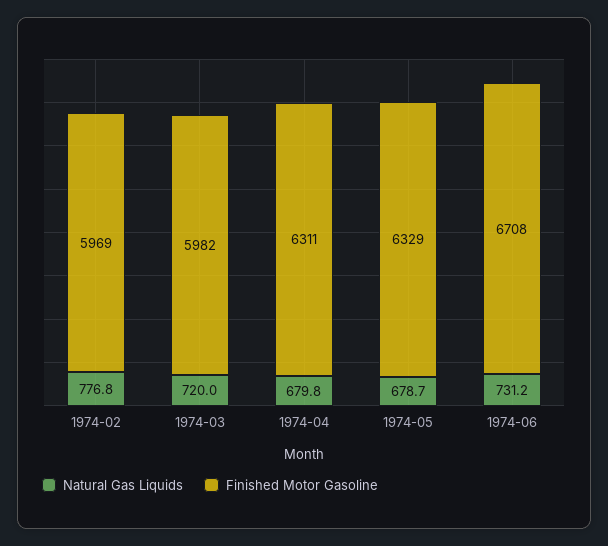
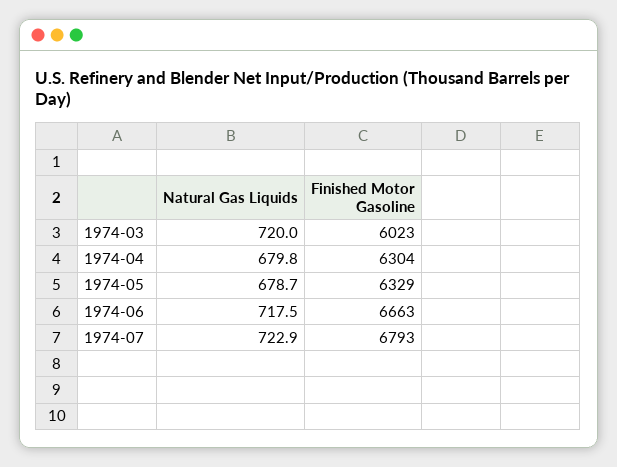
Natural Gas Liquids, 1974-02: 776.8 -> none
Finished Motor Gasoline, 1974-02: 5969 -> none
Finished Motor Gasoline, 1974-03: 5982 -> 6023
Finished Motor Gasoline, 1974-04: 6311 -> 6304
Natural Gas Liquids, 1974-06: 731.2 -> 717.5
Finished Motor Gasoline, 1974-06: 6708 -> 6663
Natural Gas Liquids, 1974-07: none -> 722.9
Finished Motor Gasoline, 1974-07: none -> 6793

